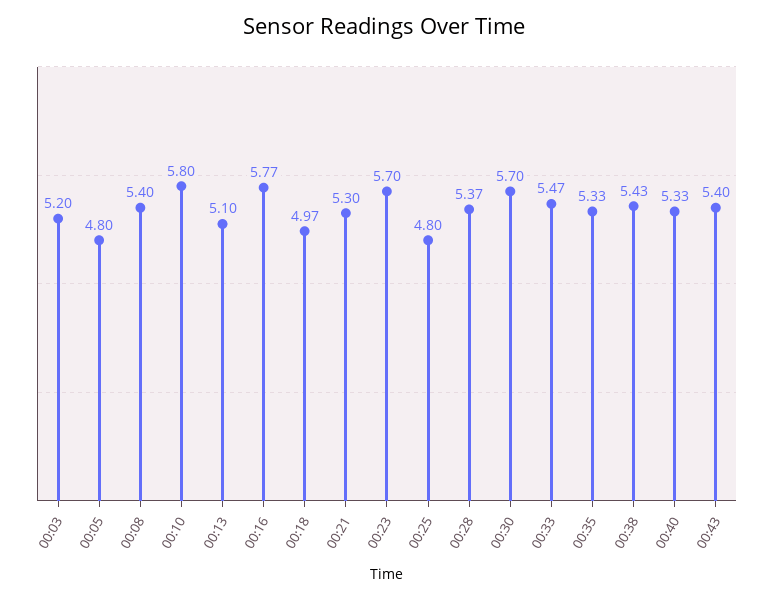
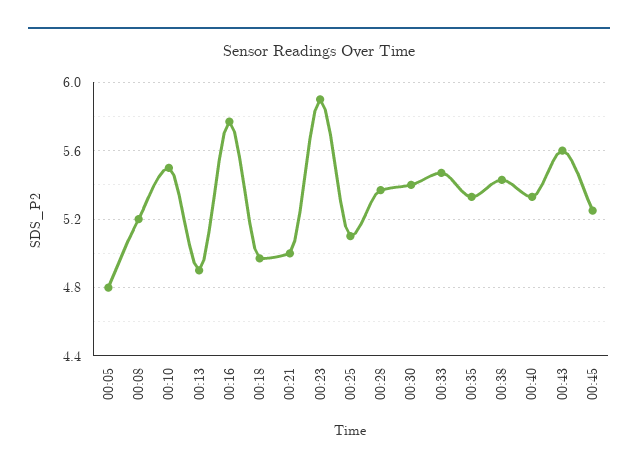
00:03: 5.2 -> none
00:08: 5.4 -> 5.2
00:10: 5.8 -> 5.5
00:13: 5.1 -> 4.9
00:21: 5.3 -> 5
00:23: 5.7 -> 5.9
00:25: 4.8 -> 5.1
00:30: 5.7 -> 5.4
00:43: 5.4 -> 5.6
00:45: none -> 5.25

